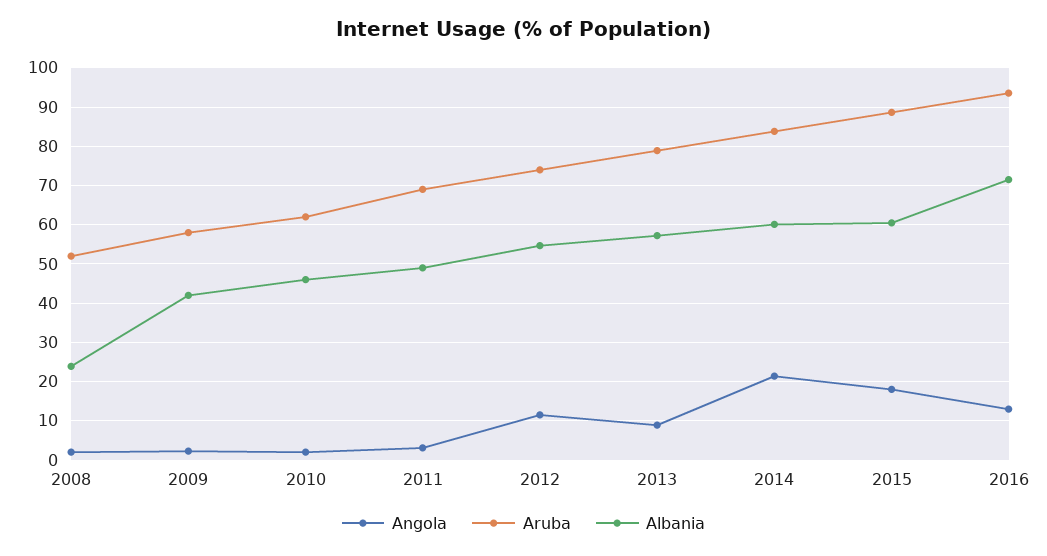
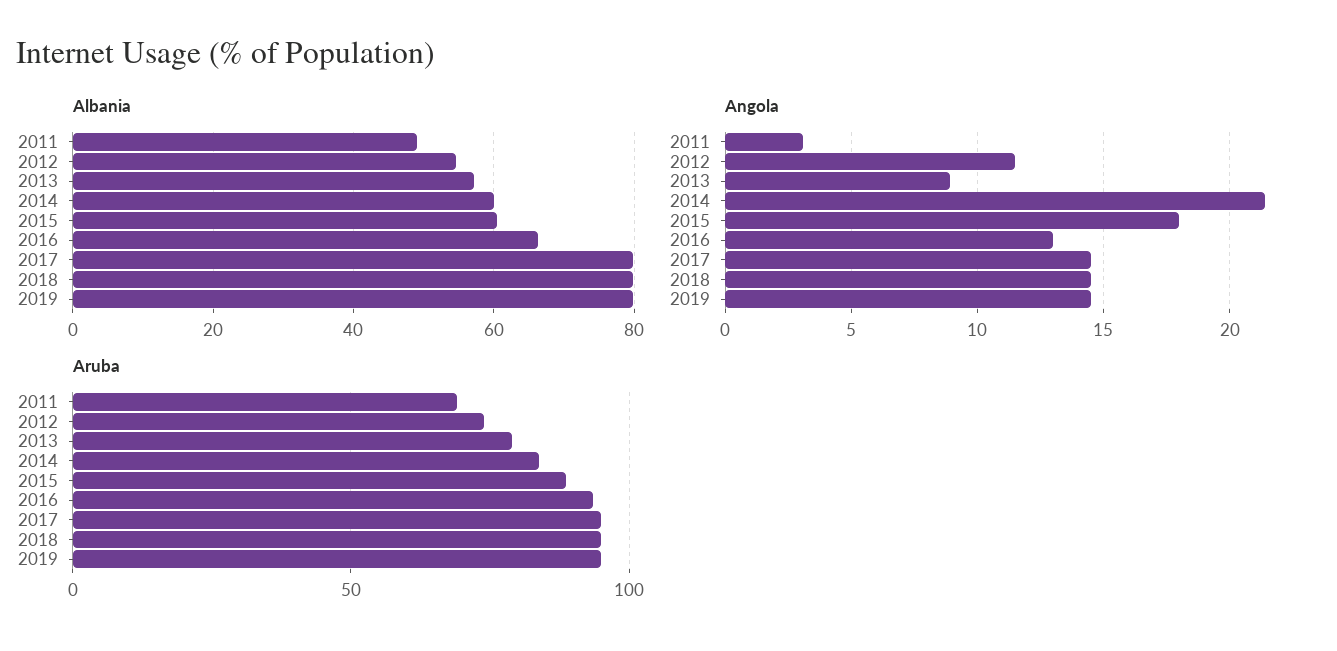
Angola, 2008: 2 -> none
Aruba, 2008: 52 -> none
Albania, 2008: 24 -> none
Angola, 2009: 2 -> none
Aruba, 2009: 58 -> none
Albania, 2009: 42 -> none
Angola, 2010: 2 -> none
Aruba, 2010: 62 -> none
Albania, 2010: 46 -> none
Albania, 2016: 72 -> 66
Albania, 2017: none -> 80
Albania, 2018: none -> 80
Albania, 2019: none -> 80
Angola, 2017: none -> 14.5
Angola, 2018: none -> 14.5
Angola, 2019: none -> 14.5
Aruba, 2017: none -> 95
Aruba, 2018: none -> 95
Aruba, 2019: none -> 95

